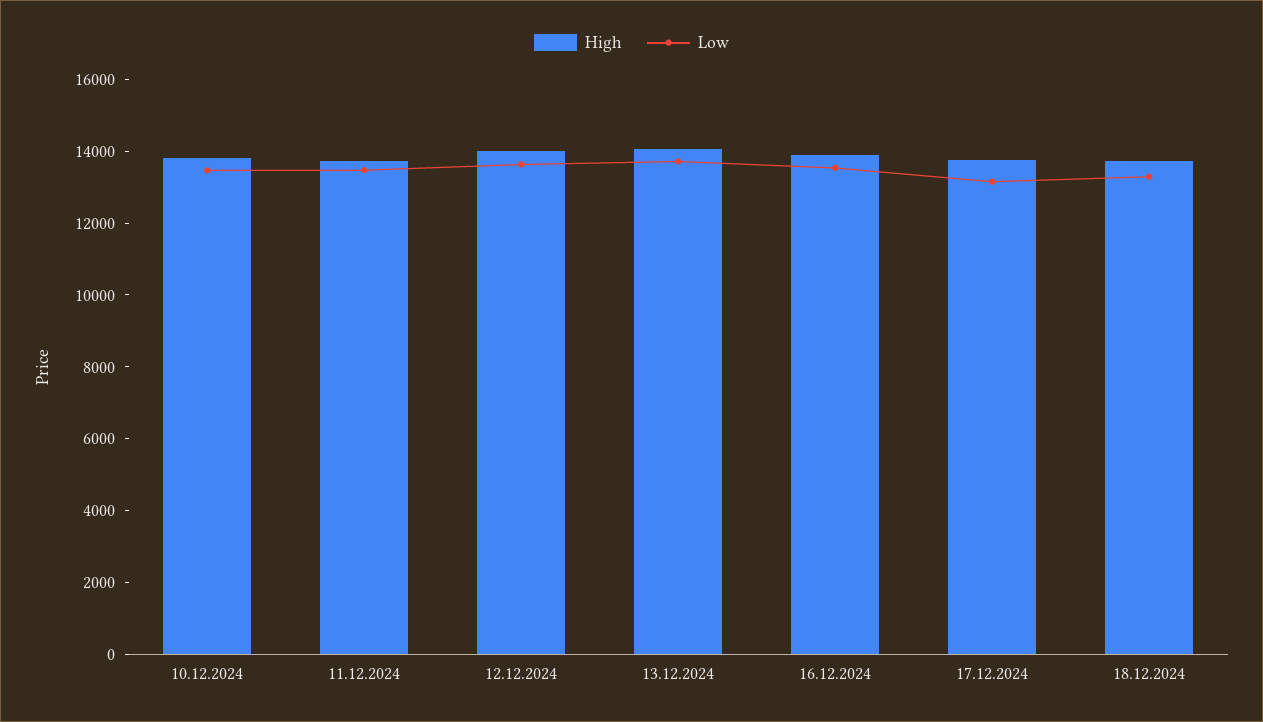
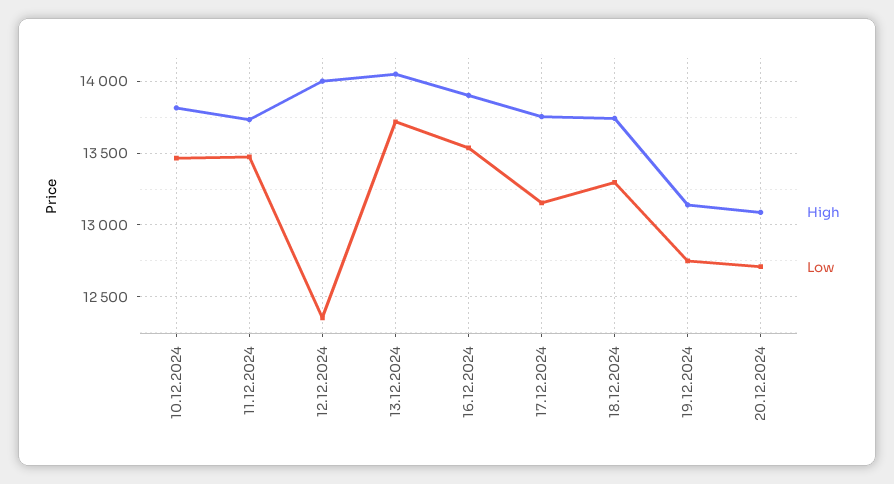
Low, 12.12.2024: 13500 -> 12350
High, 19.12.2024: none -> 13150
Low, 19.12.2024: none -> 12750
High, 20.12.2024: none -> 13100
Low, 20.12.2024: none -> 12700

